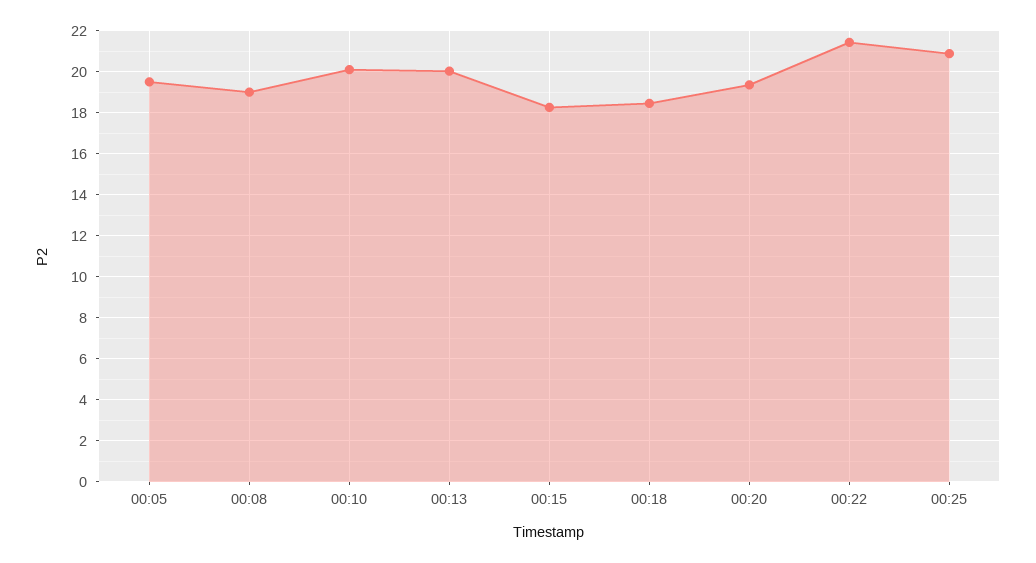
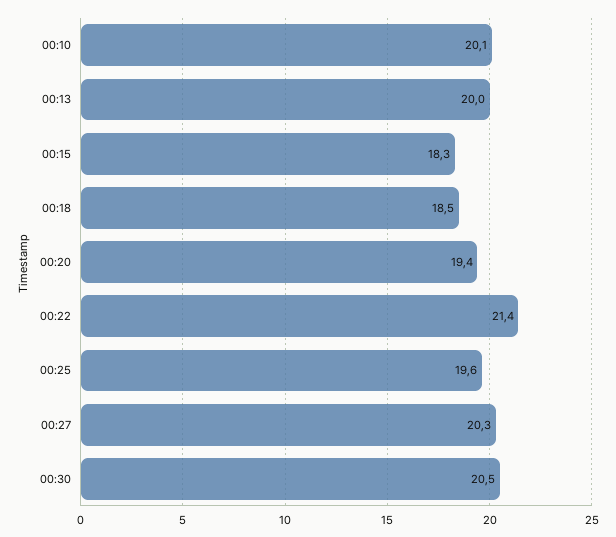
00:05: 19.5 -> none
00:08: 19 -> none
00:25: 21 -> 19.6
00:27: none -> 20.3
00:30: none -> 20.5

